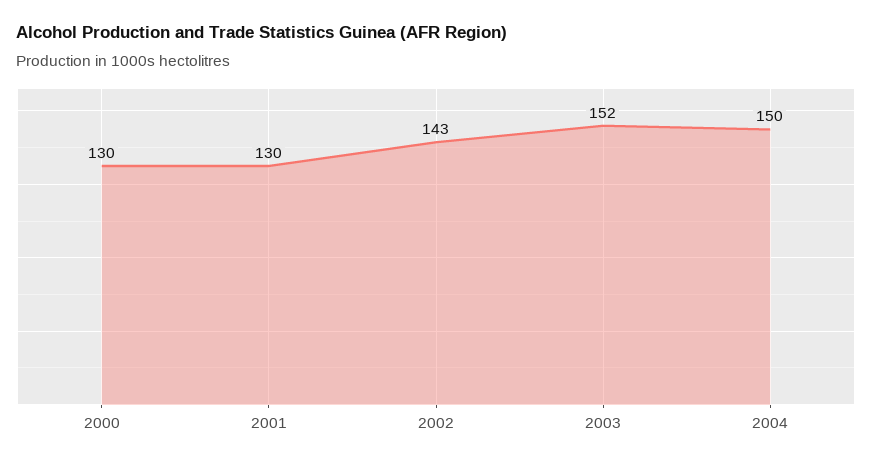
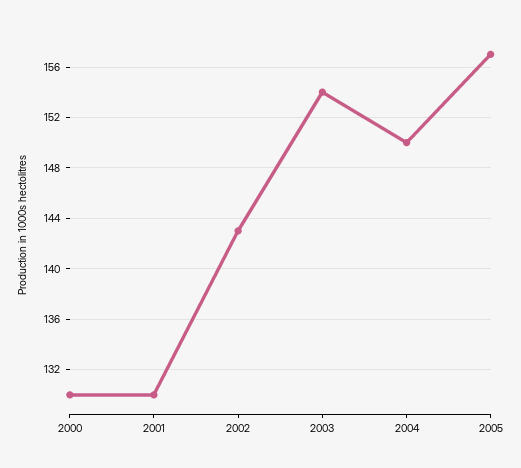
2003: 152 -> 154
2005: none -> 157

